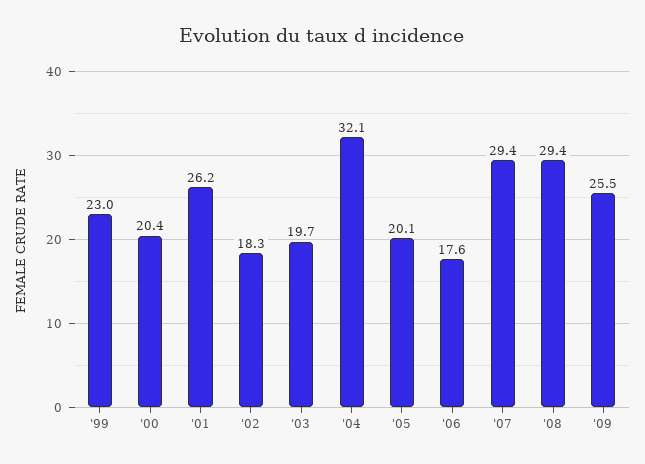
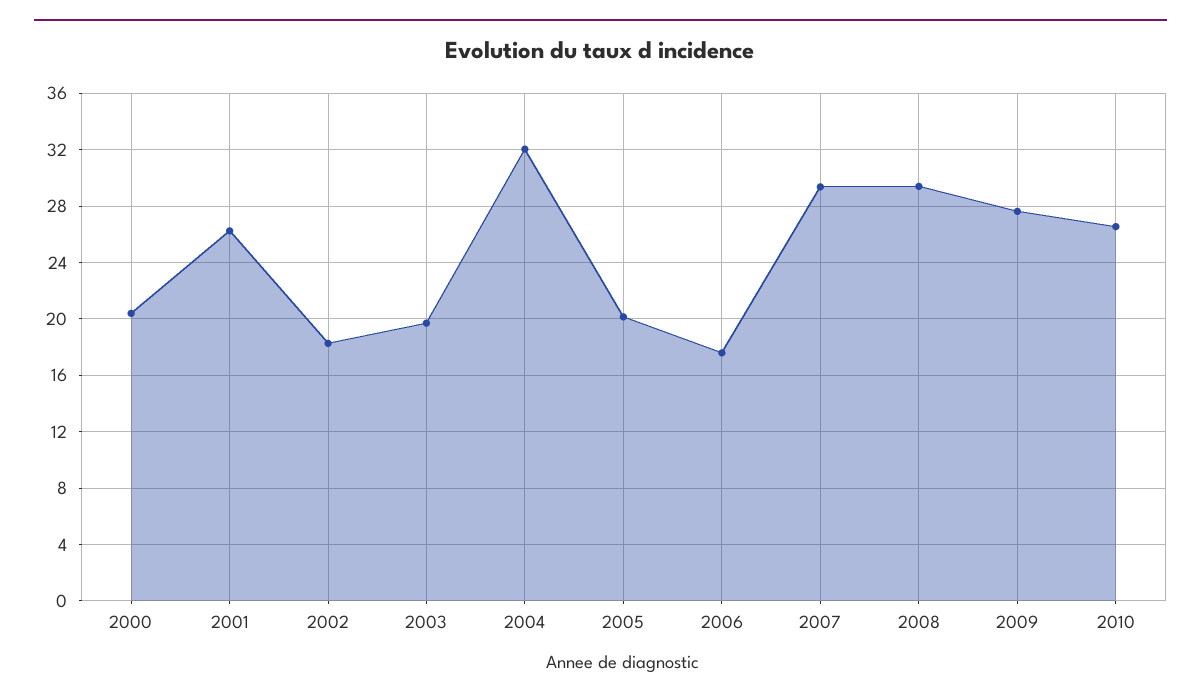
'99: 23 -> none
'09: 25.5 -> 27.5
2010: none -> 26.5

